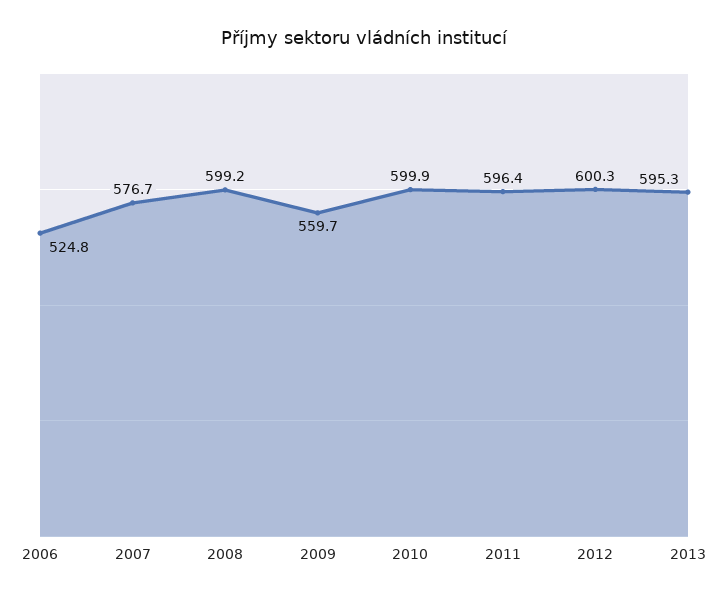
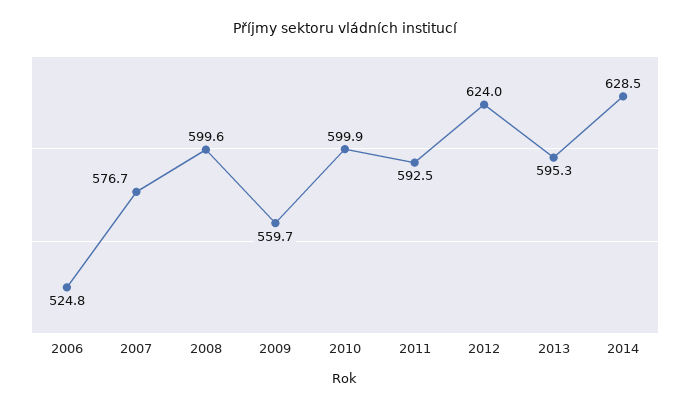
2008: 599.2 -> 599.6
2011: 596.4 -> 592.5
2012: 600.3 -> 624
2014: none -> 628.5

